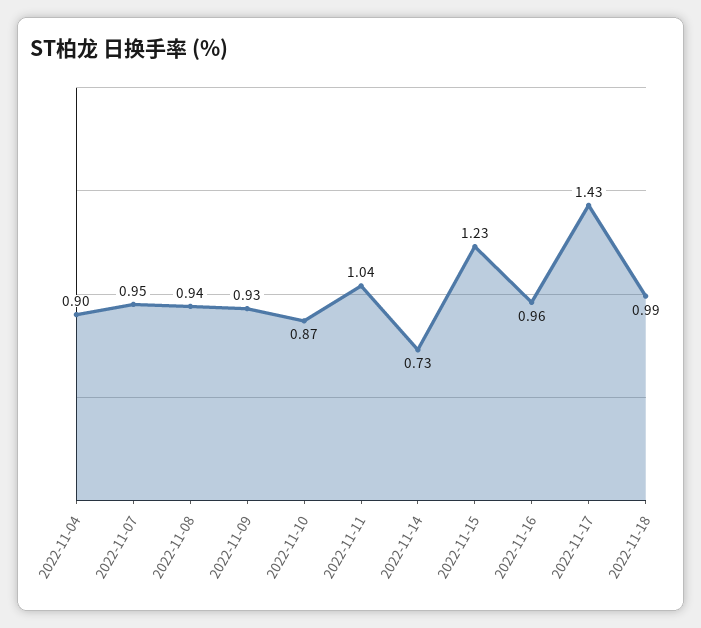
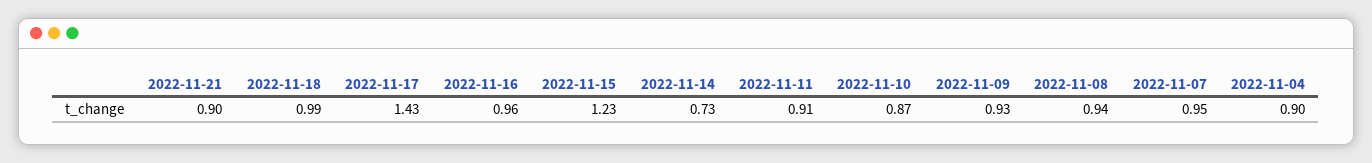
2022-11-11: 1.04 -> 0.91
2022-11-21: none -> 0.9

